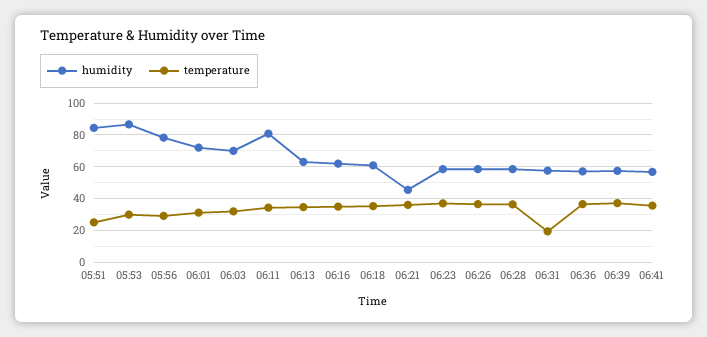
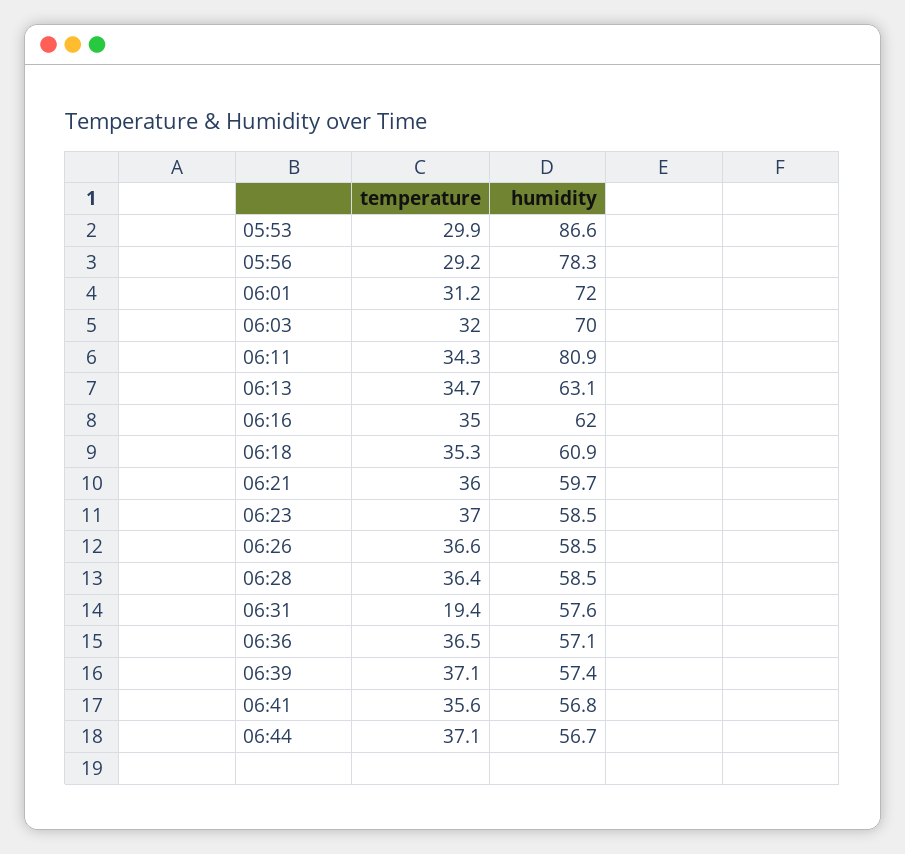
humidity, 05:51: 85 -> none
temperature, 05:51: 25 -> none
humidity, 06:21: 45 -> 59.7
temperature, 06:44: none -> 37.1
humidity, 06:44: none -> 56.7

